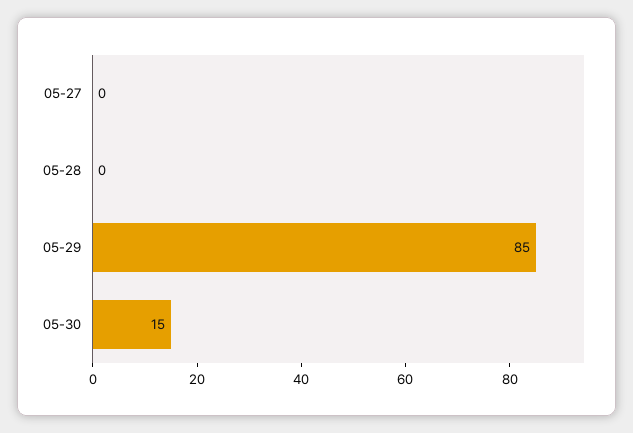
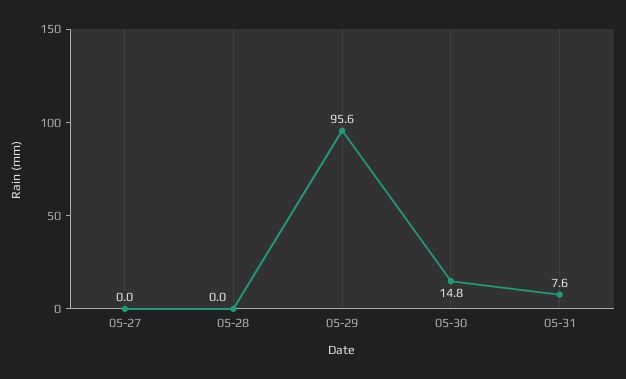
05-29: 85 -> 95.6
05-31: none -> 7.6

